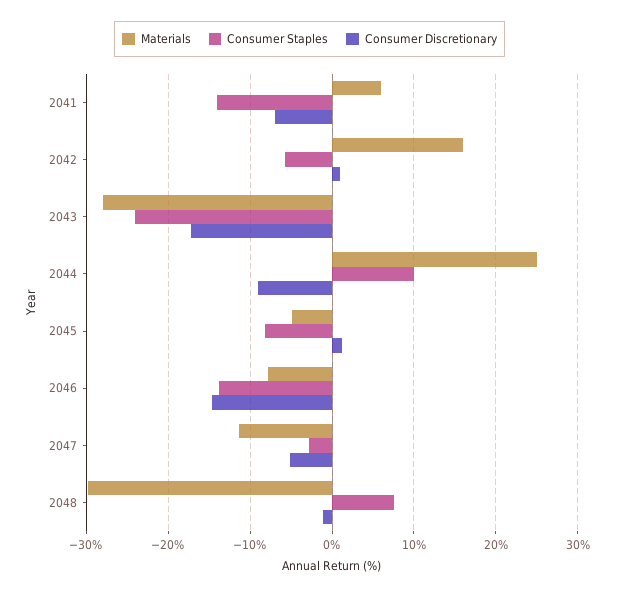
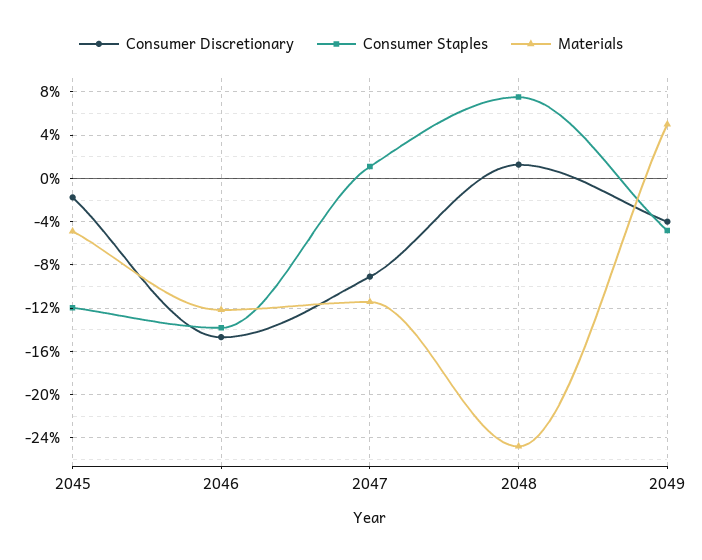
Materials, 2041: 6 -> none
Consumer Staples, 2041: -14 -> none
Consumer Discretionary, 2041: -7 -> none
Materials, 2042: 16 -> none
Consumer Staples, 2042: -6 -> none
Consumer Discretionary, 2042: 1 -> none
Materials, 2043: -28 -> none
Consumer Staples, 2043: -24 -> none
Consumer Discretionary, 2043: -17 -> none
Materials, 2044: 25 -> none
Consumer Staples, 2044: 10 -> none
Consumer Discretionary, 2044: -9 -> none
Consumer Staples, 2045: -8 -> -12
Consumer Discretionary, 2045: 1 -> -2
Materials, 2046: -8 -> -12
Consumer Staples, 2047: -3 -> 1
Consumer Discretionary, 2047: -5 -> -9
Materials, 2048: -30 -> -25
Consumer Discretionary, 2048: -1 -> 1
Consumer Discretionary, 2049: none -> -4
Consumer Staples, 2049: none -> -5
Materials, 2049: none -> 5

